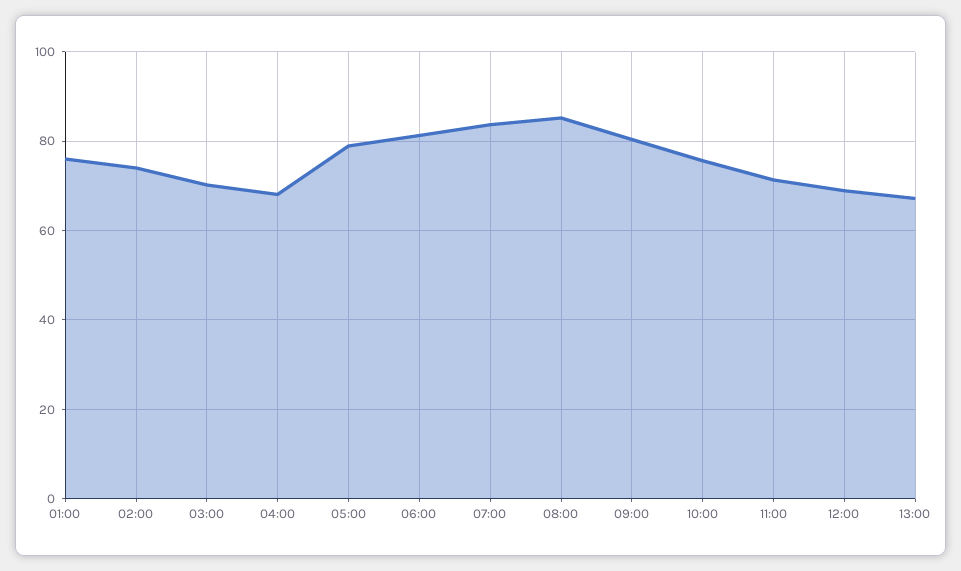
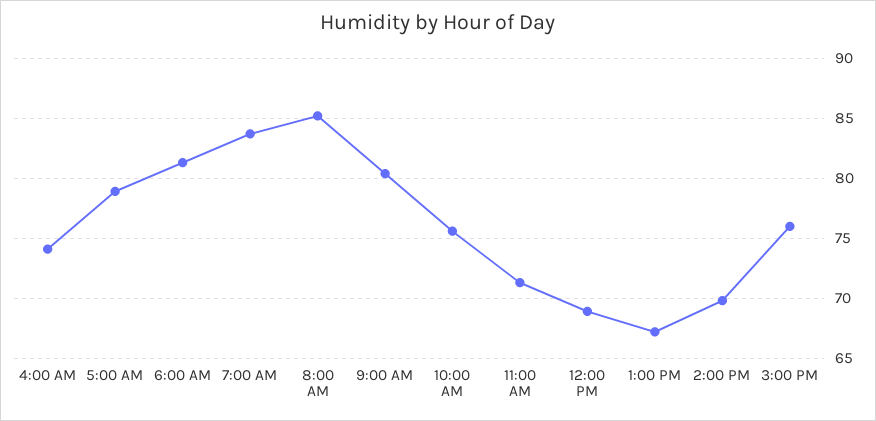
01:00: 76 -> none
02:00: 74 -> none
03:00: 70 -> none
04:00: 68 -> 74
2:00 PM: none -> 70
3:00 PM: none -> 76

